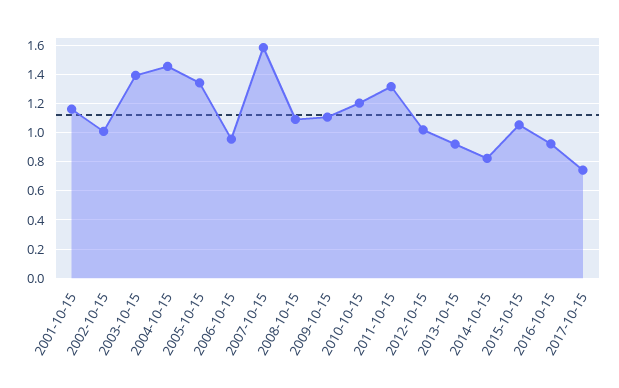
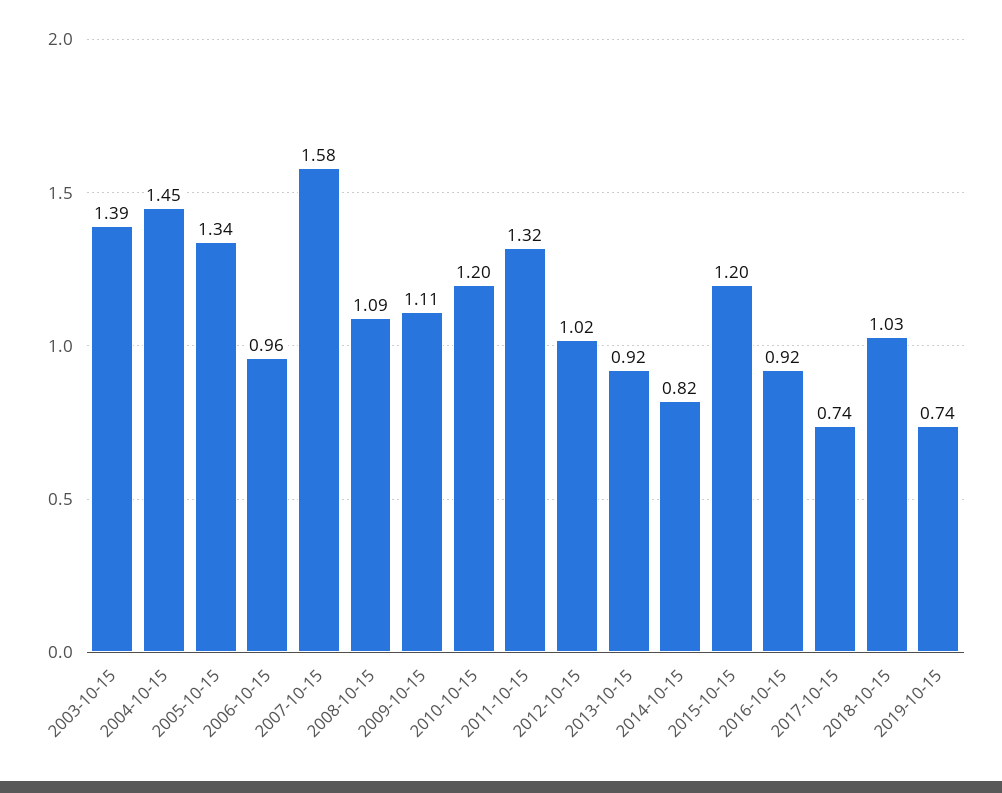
2001-10-15: 1.15 -> none
2002-10-15: 1 -> none
2015-10-15: 1.05 -> 1.2
2018-10-15: none -> 1.03
2019-10-15: none -> 0.74

